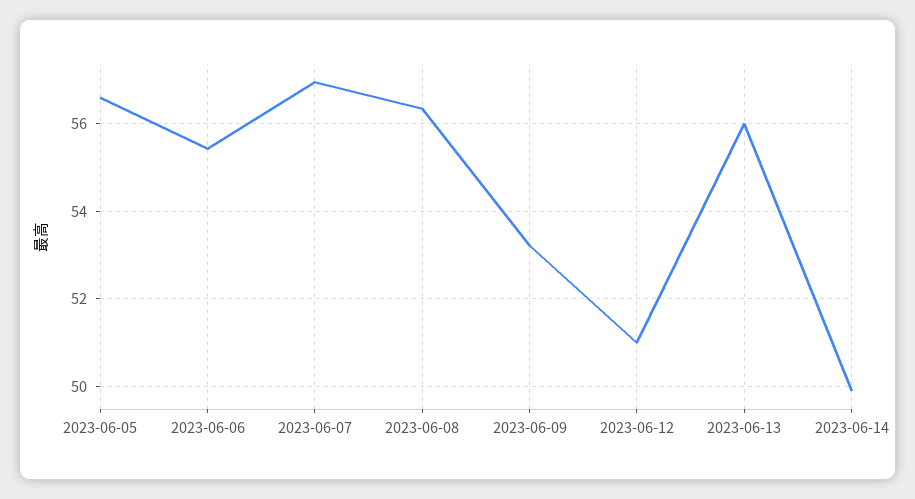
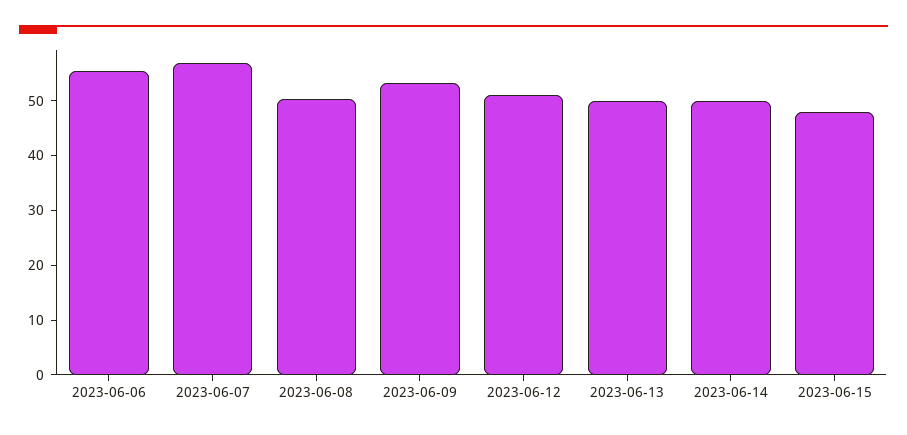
2023-06-05: 56.6 -> none
2023-06-08: 56.4 -> 50
2023-06-13: 56 -> 50
2023-06-15: none -> 48

